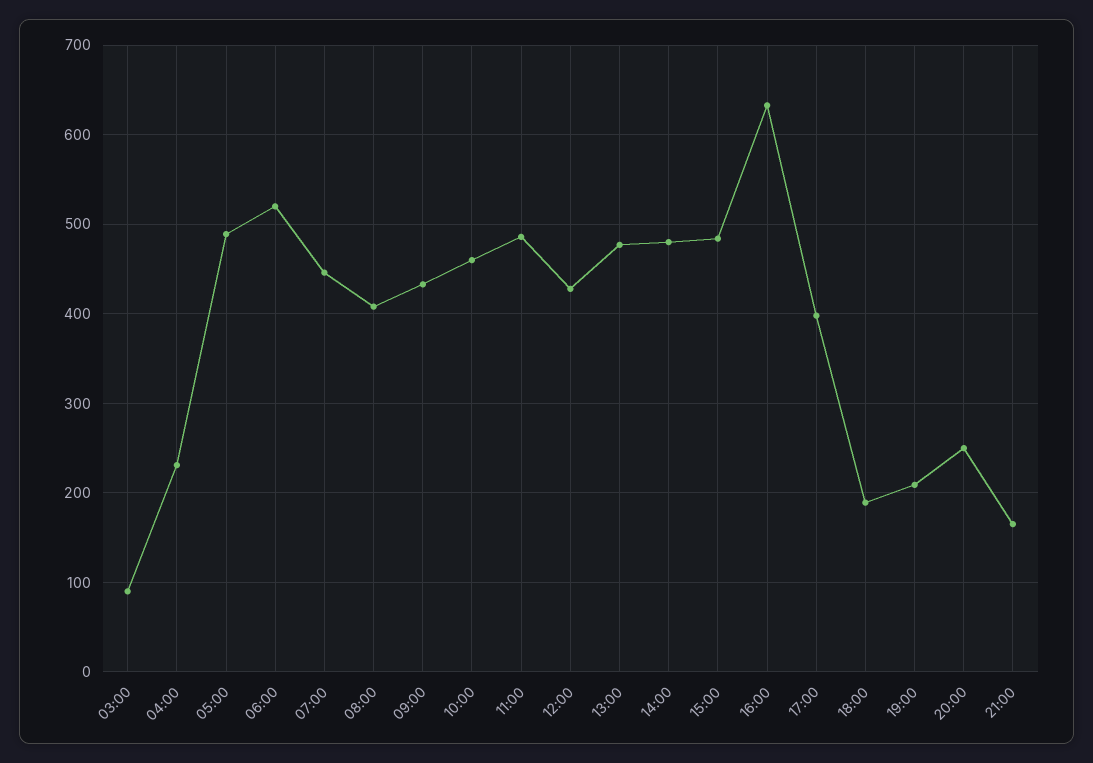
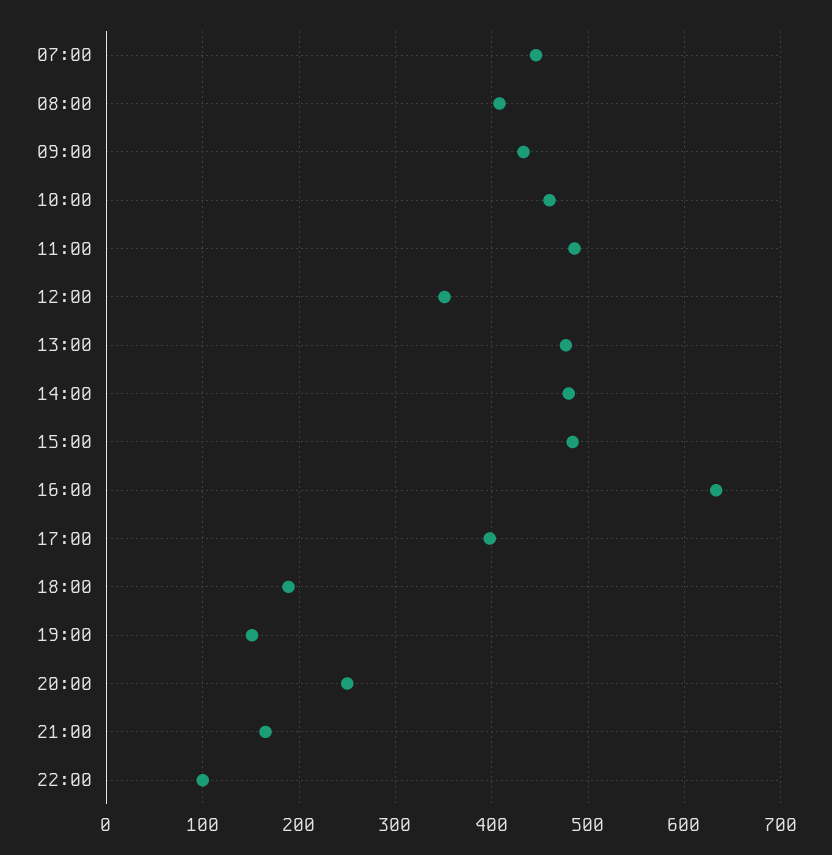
03:00: 90 -> none
04:00: 230 -> none
05:00: 490 -> none
06:00: 520 -> none
12:00: 430 -> 350
19:00: 210 -> 150
22:00: none -> 100

